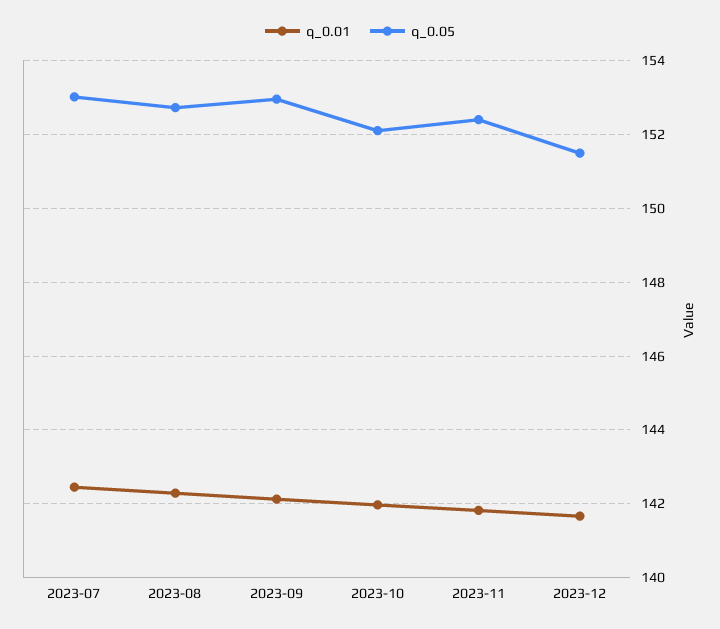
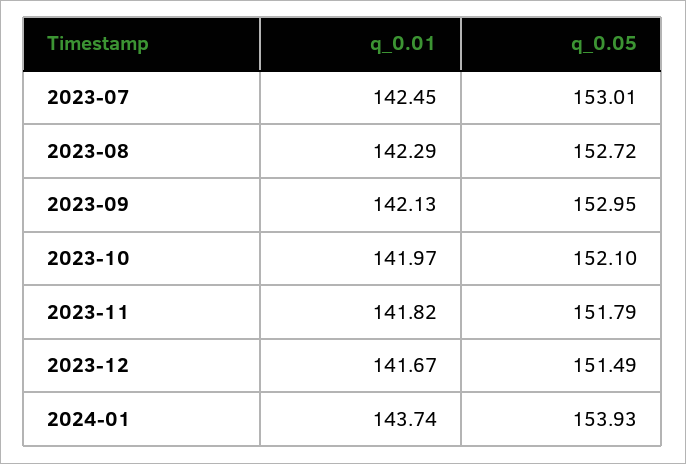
q_0.05, 2023-11: 152.4 -> 151.79
q_0.01, 2024-01: none -> 143.74
q_0.05, 2024-01: none -> 153.93

